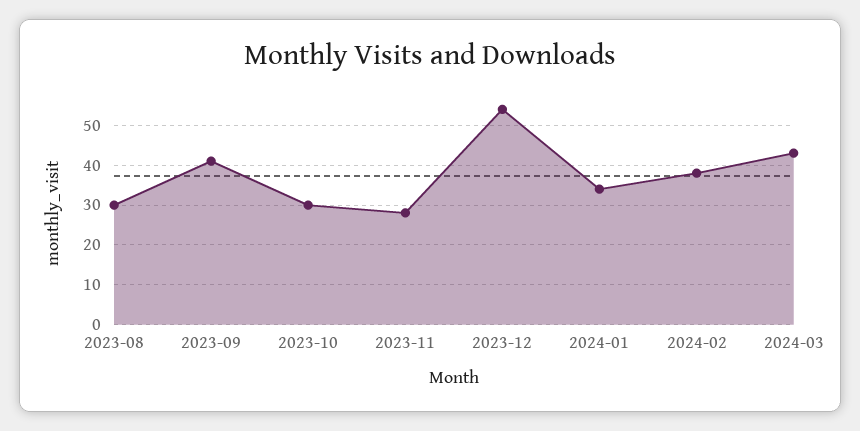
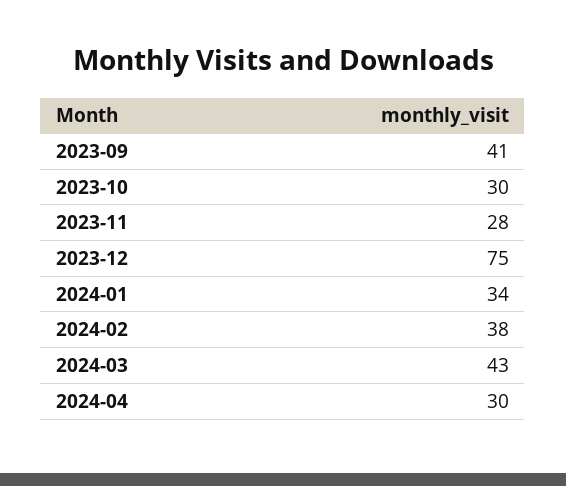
2023-08: 30 -> none
2023-12: 55 -> 75
2024-04: none -> 30

